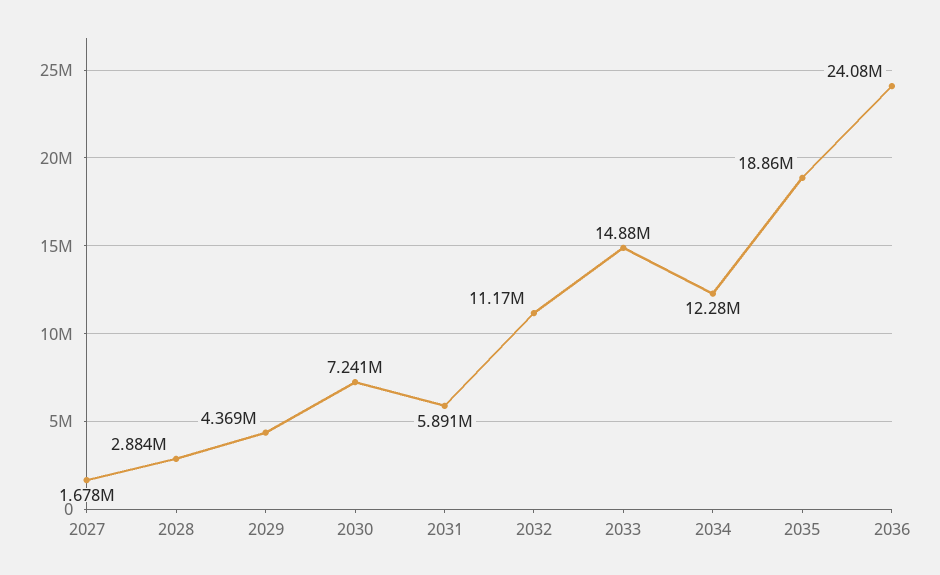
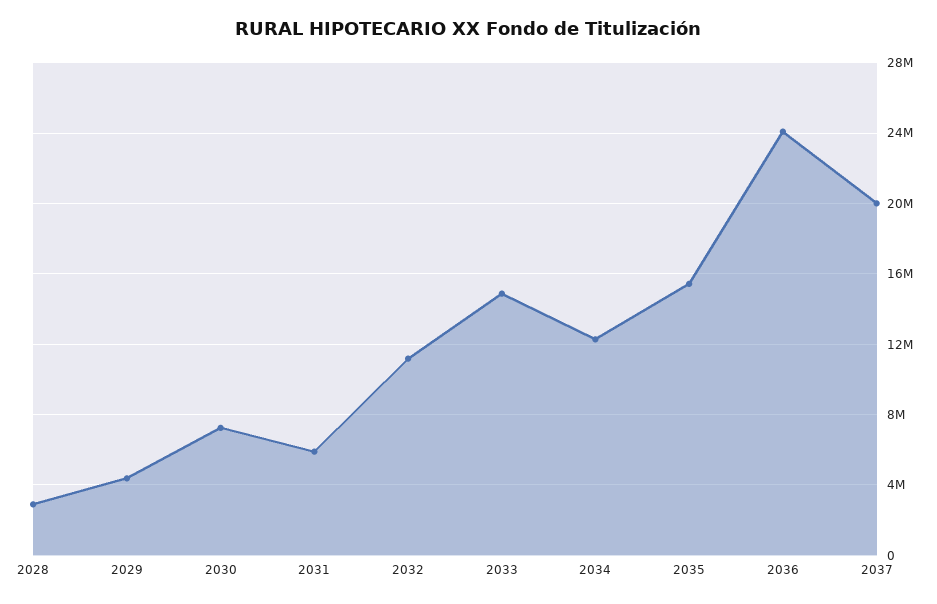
2027: 1678000 -> none
2035: 18860000 -> 15500000
2037: none -> 20000000

